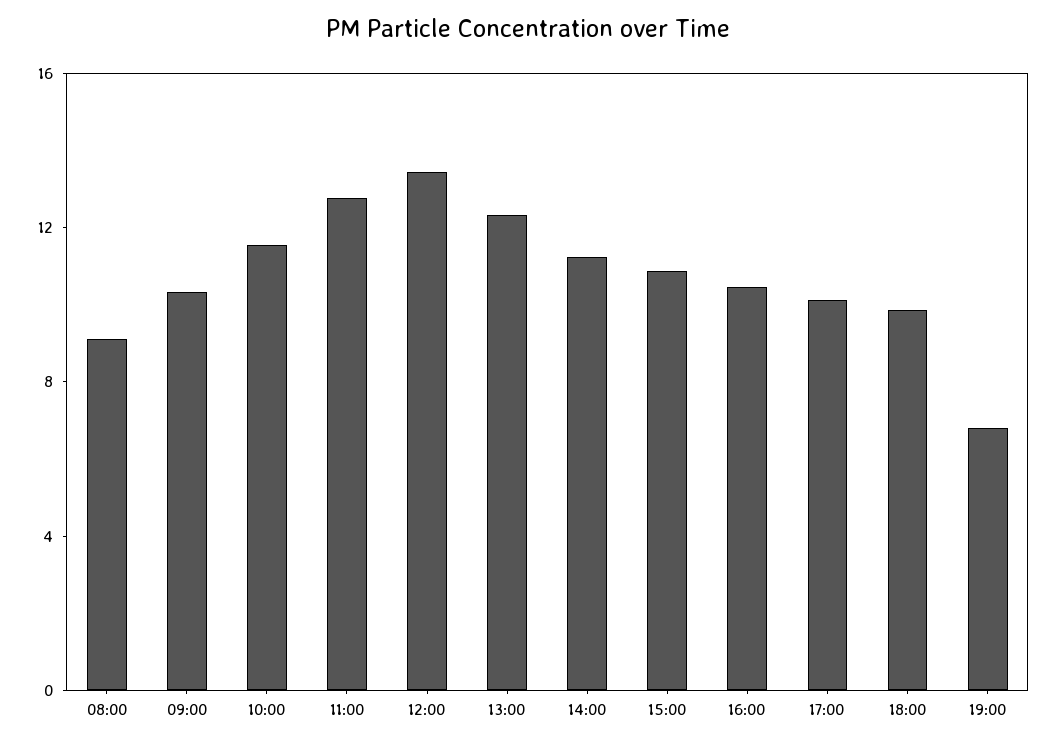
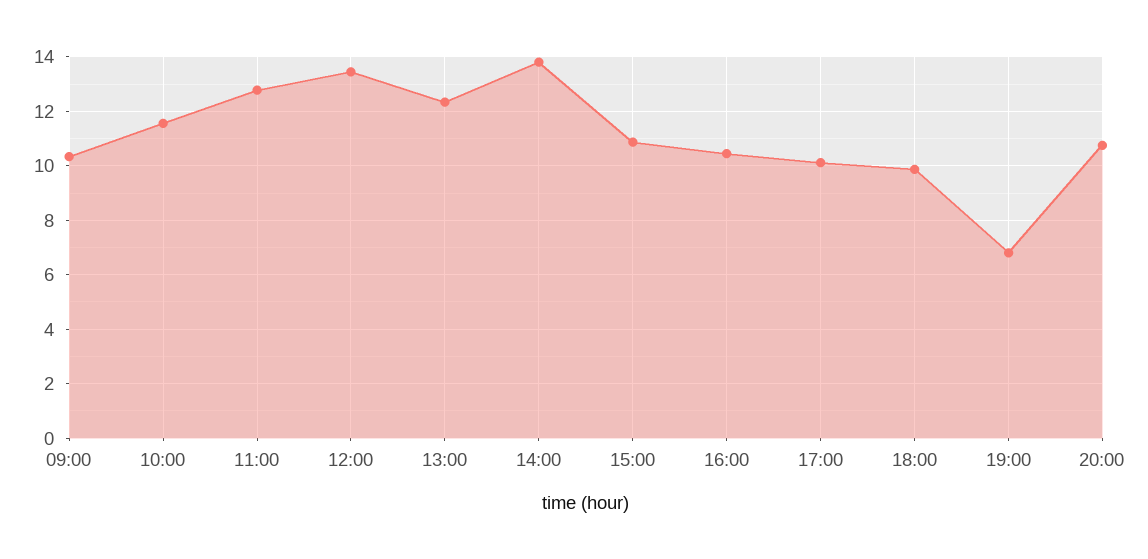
08:00: 9 -> none
14:00: 11 -> 13.75
20:00: none -> 10.75

